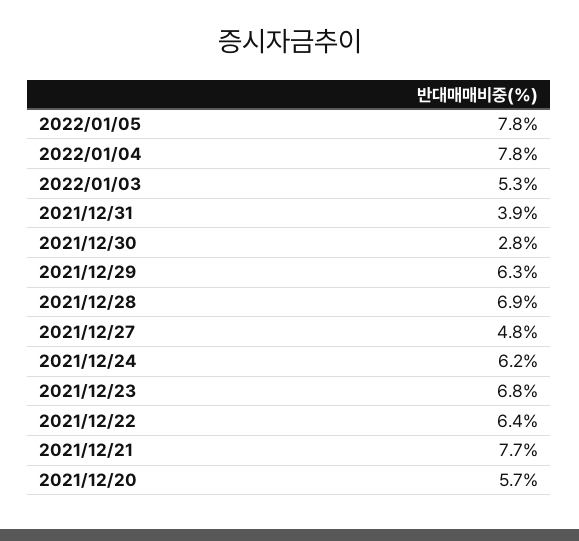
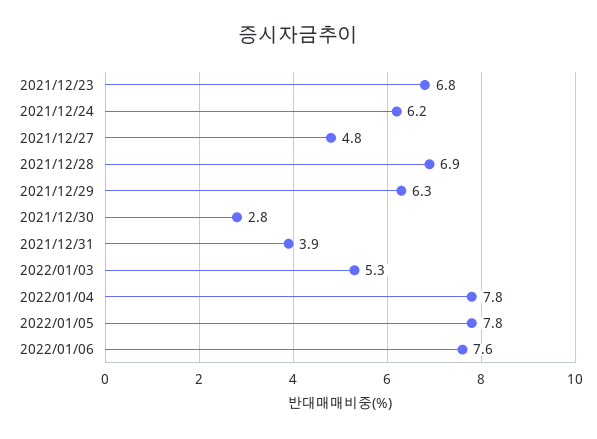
2021/12/22: 6.4 -> none
2021/12/21: 7.7 -> none
2021/12/20: 5.7 -> none
2022/01/06: none -> 7.6

